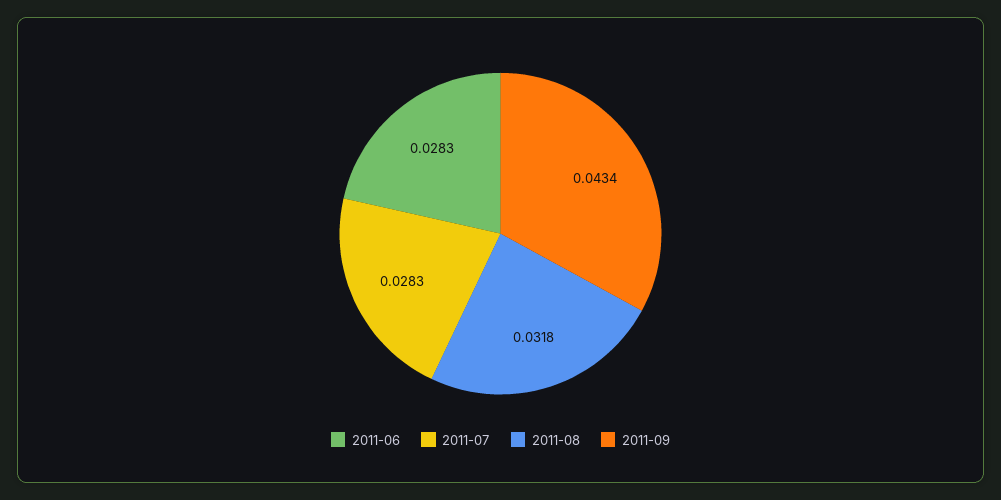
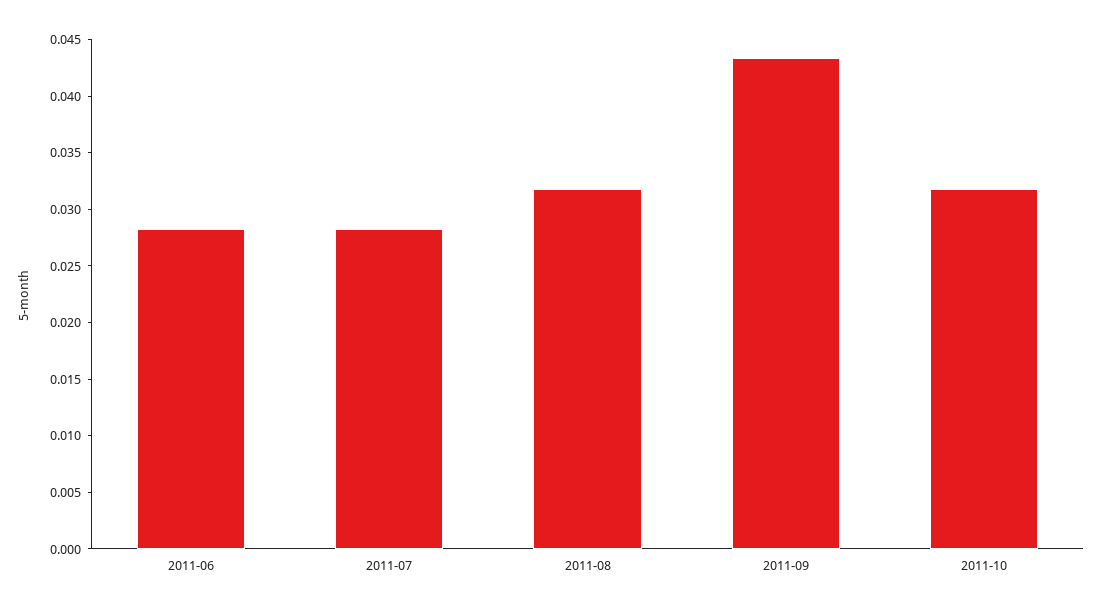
2011-10: none -> 0.032

